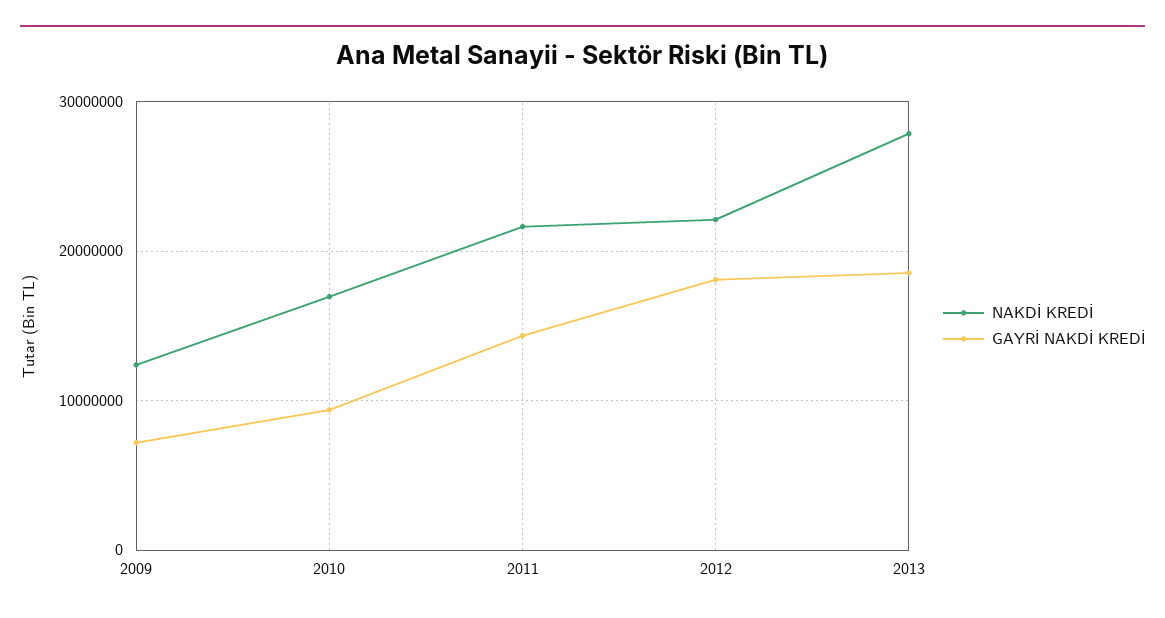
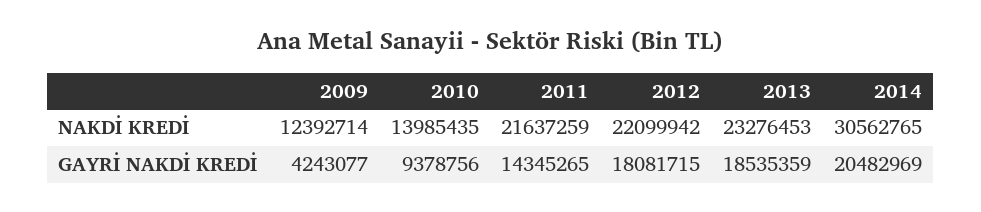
GAYRİ NAKDİ KREDİ, 2009: 7000000 -> 4243077
NAKDİ KREDİ, 2010: 17000000 -> 13985435
NAKDİ KREDİ, 2013: 28000000 -> 23276453
NAKDİ KREDİ, 2014: none -> 30562765
GAYRİ NAKDİ KREDİ, 2014: none -> 20482969

